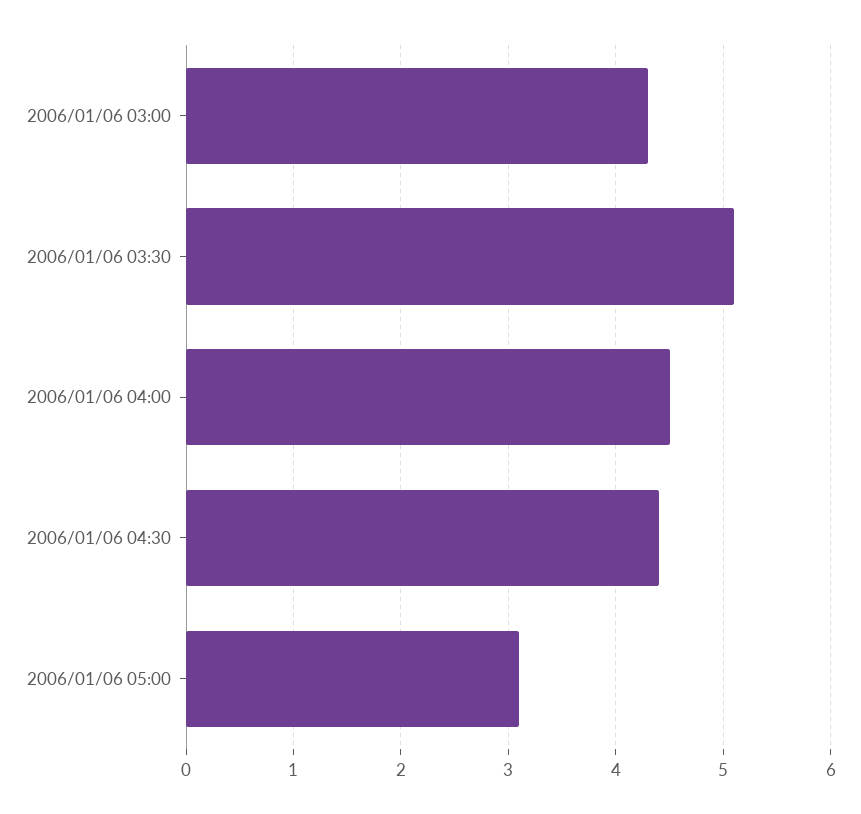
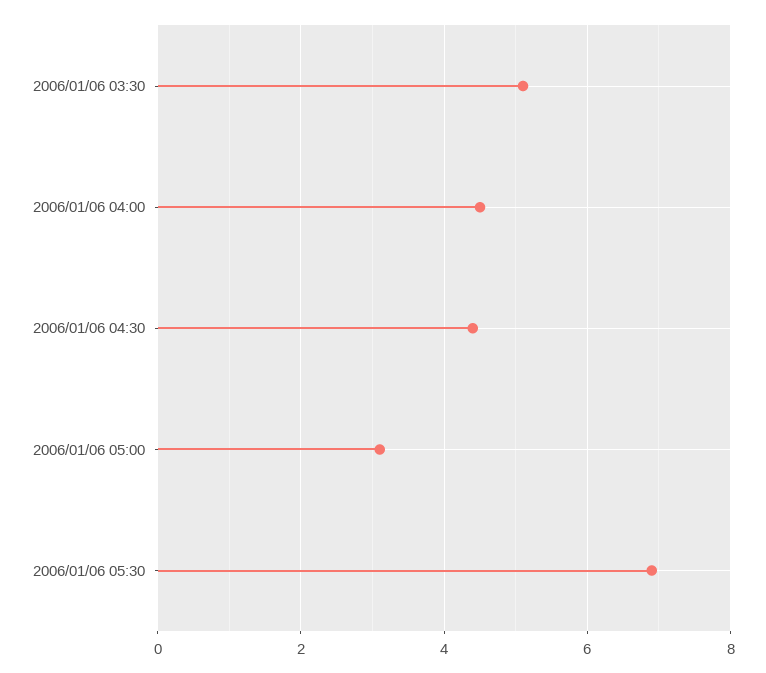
2006/01/06 03:00: 4.3 -> none
2006/01/06 05:30: none -> 7

